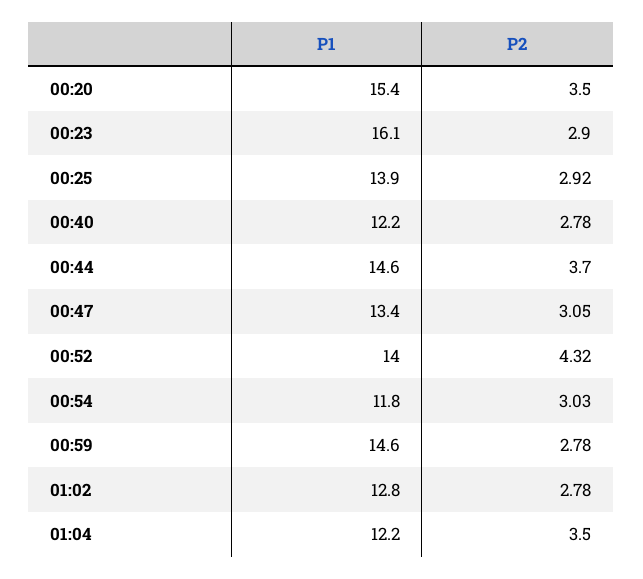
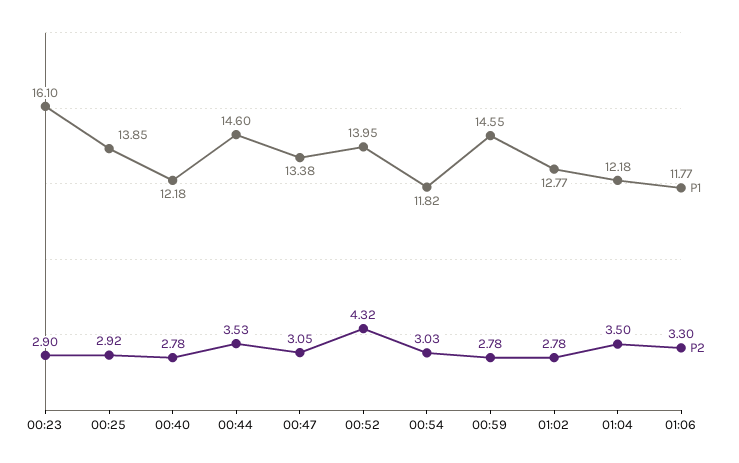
P1, 00:20: 15.4 -> none
P2, 00:20: 3.5 -> none
P2, 00:44: 3.7 -> 3.53
P1, 01:06: none -> 11.77
P2, 01:06: none -> 3.3

